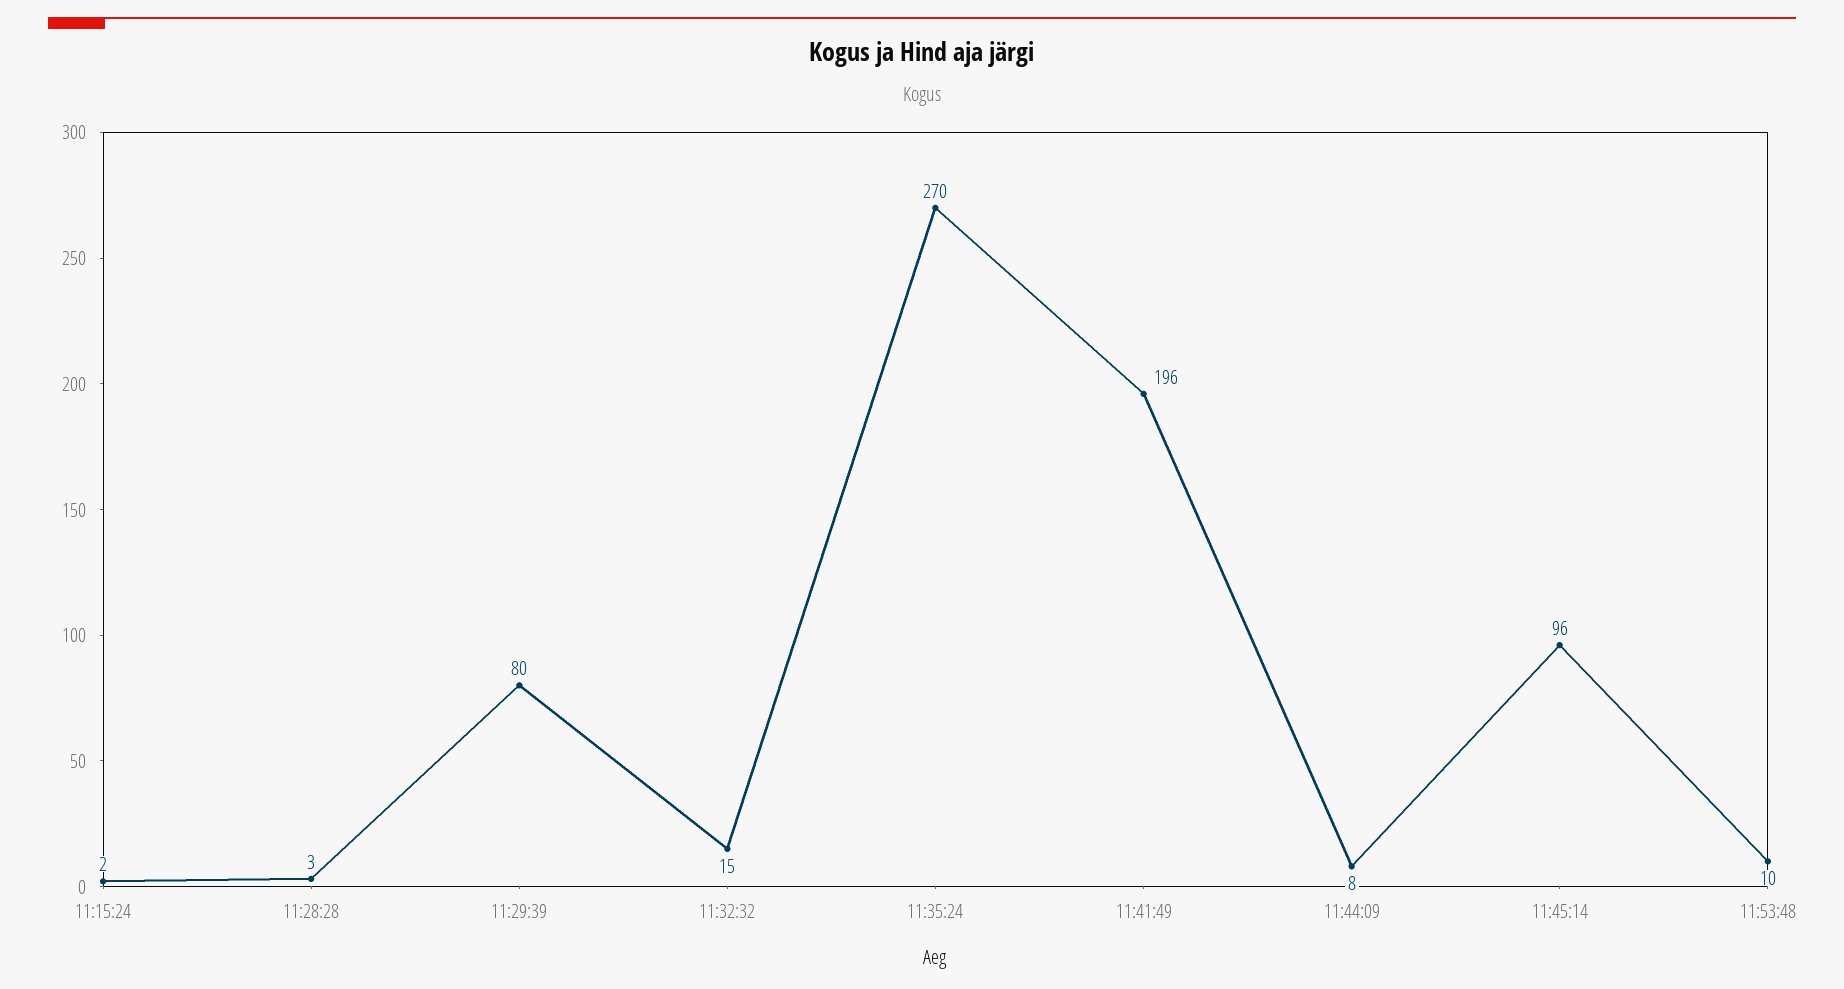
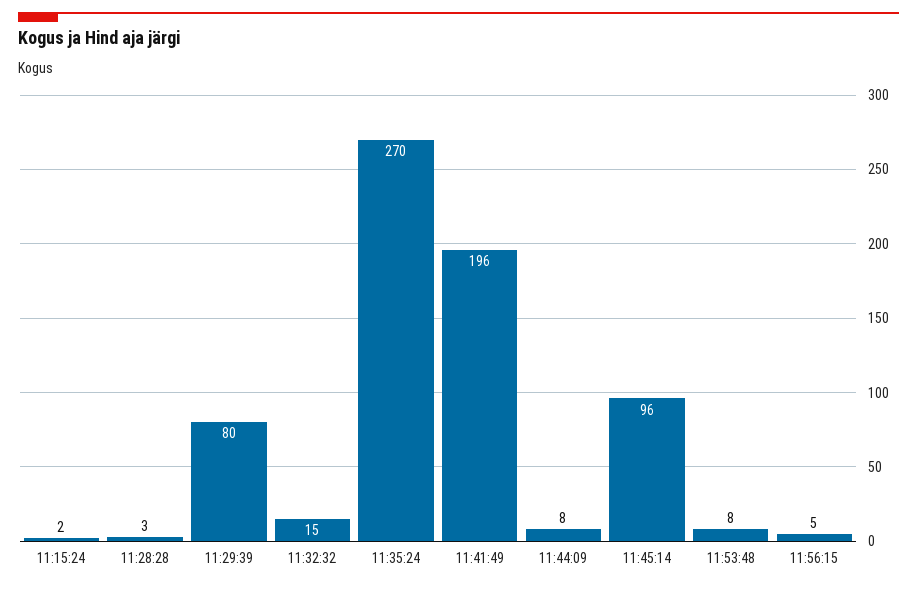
11:53:48: 10 -> 8
11:56:15: none -> 5

